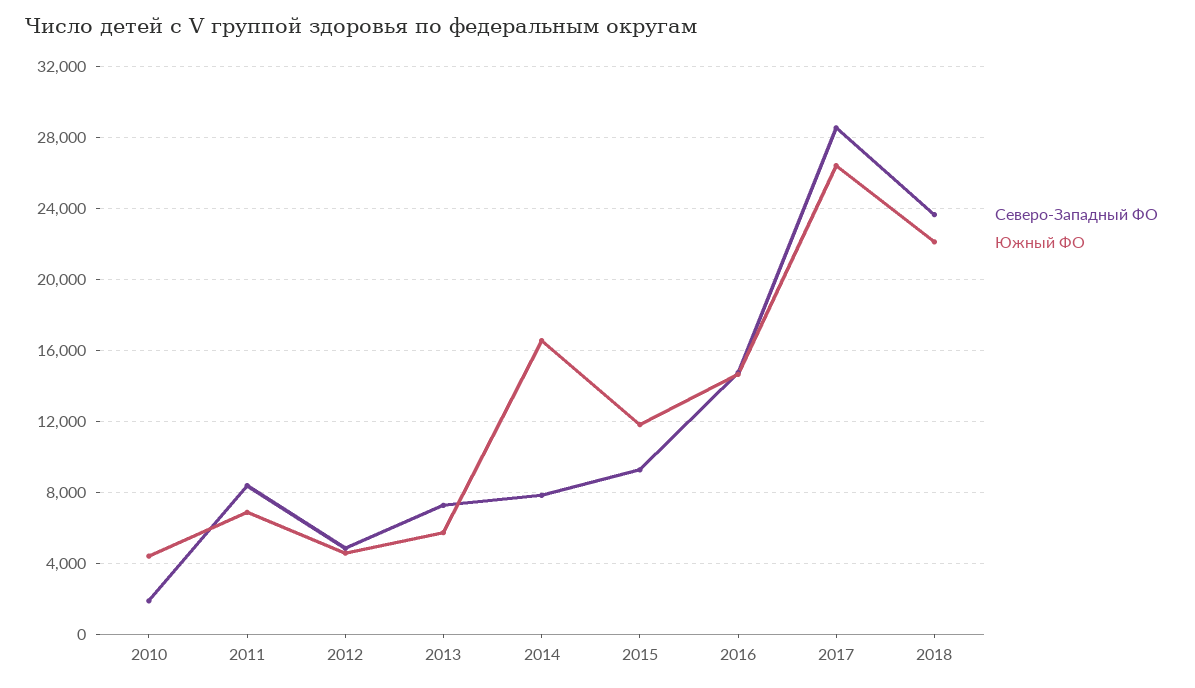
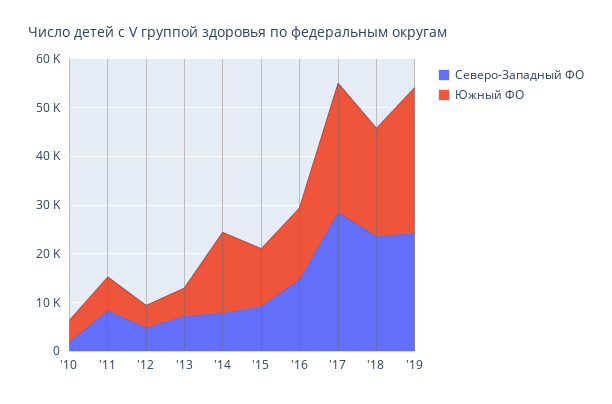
Северо-Западный ФО, '19: none -> 24000
Южный ФО, '19: none -> 30000

